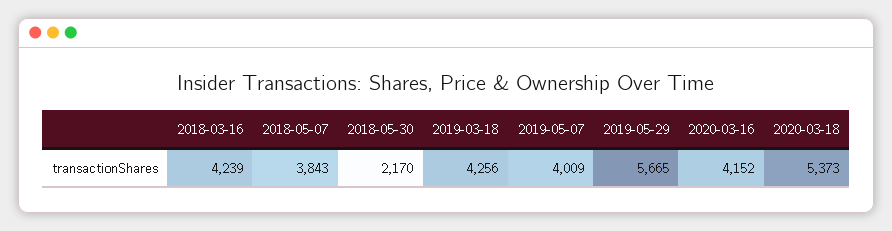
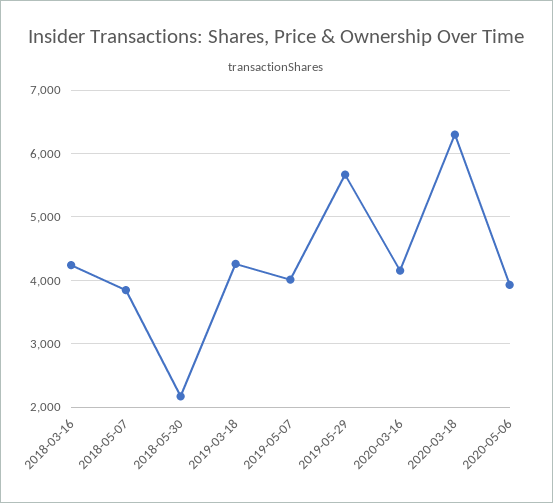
2020-03-18: 5373 -> 6300
2020-05-06: none -> 3900

